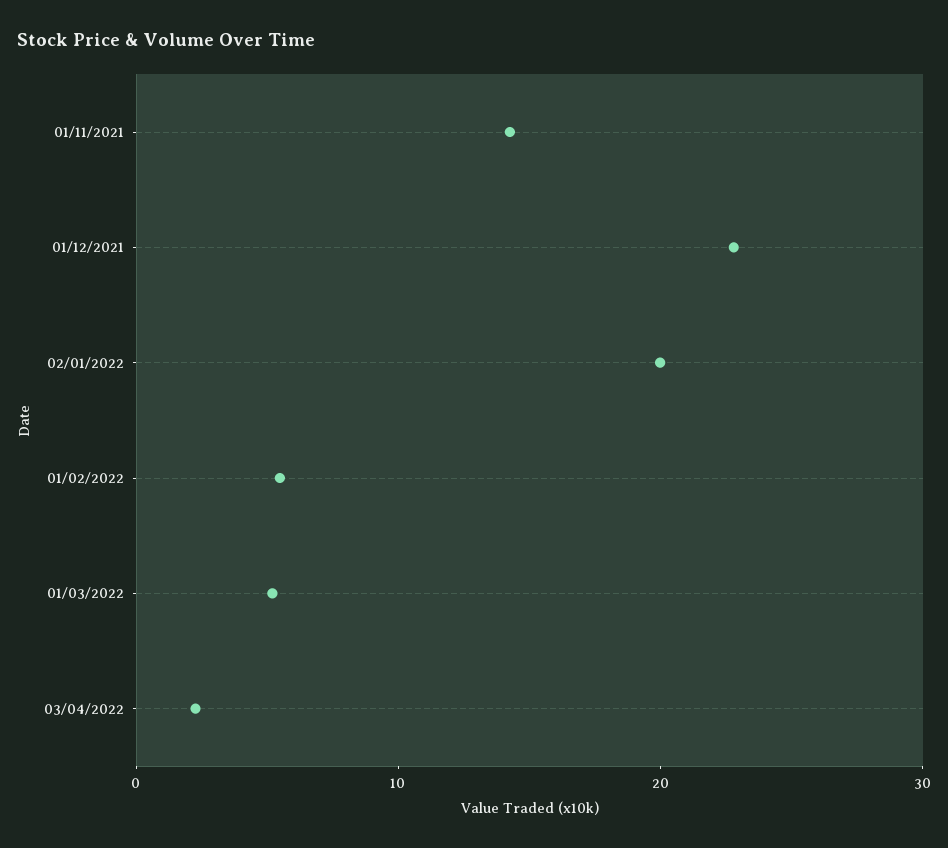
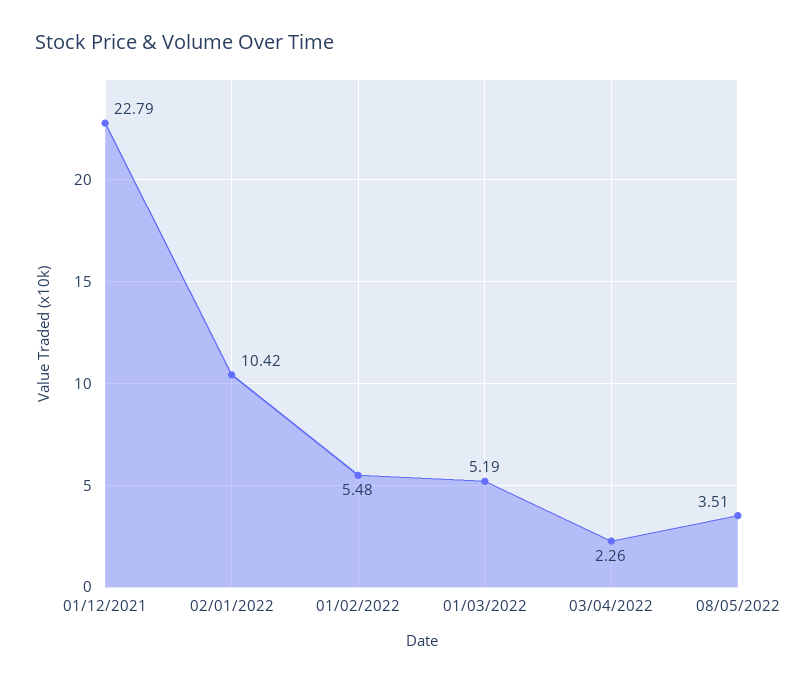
01/11/2021: 14 -> none
02/01/2022: 20 -> 10.42
08/05/2022: none -> 3.51

